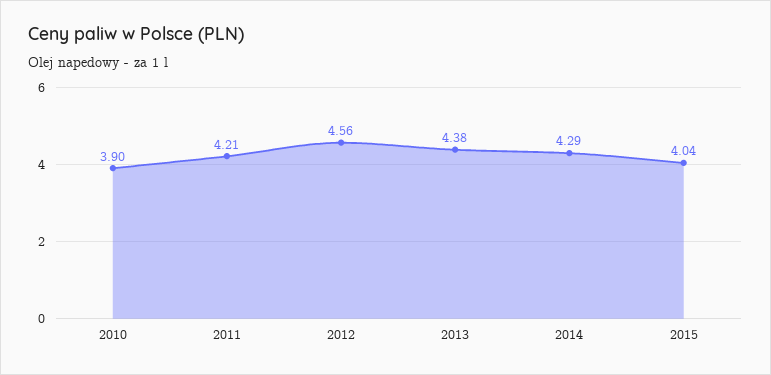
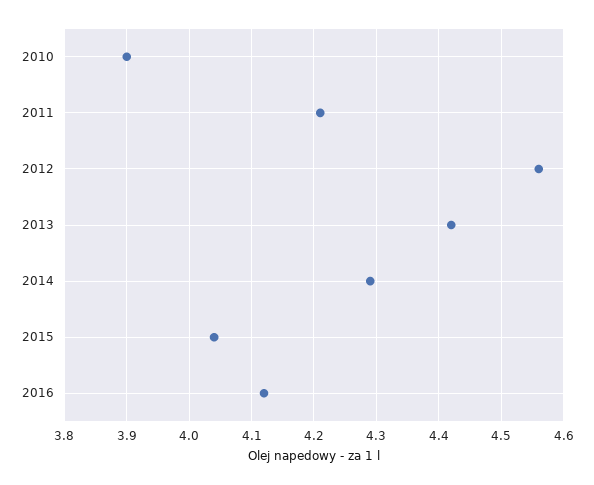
2013: 4.38 -> 4.42
2016: none -> 4.12

